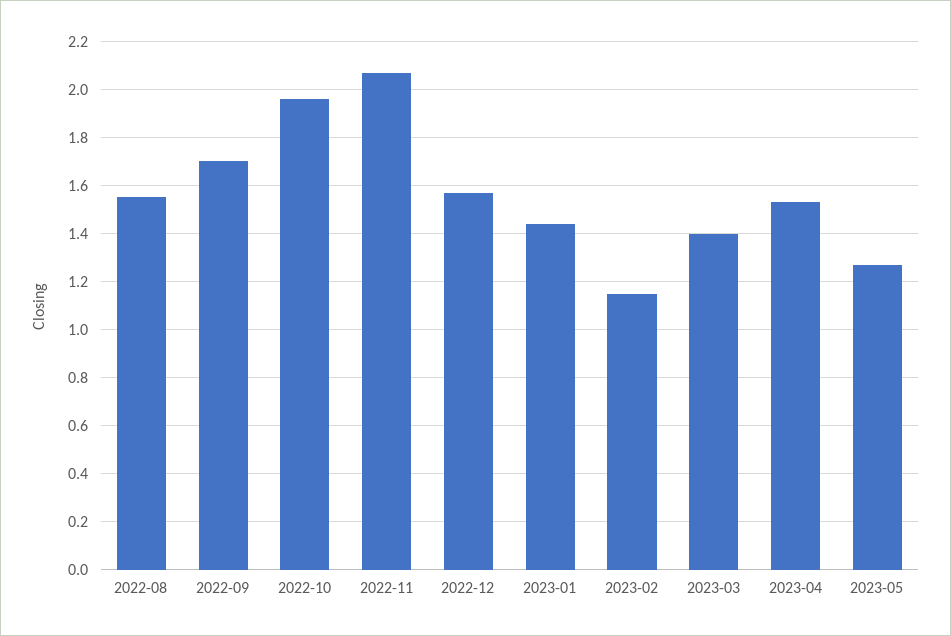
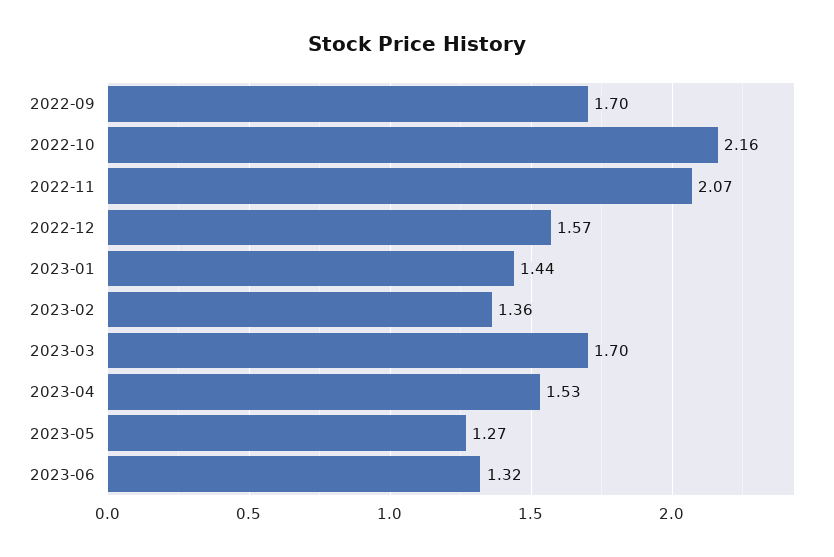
2022-08: 1.55 -> none
2022-10: 1.95 -> 2.16
2023-02: 1.15 -> 1.36
2023-03: 1.4 -> 1.7
2023-06: none -> 1.32

